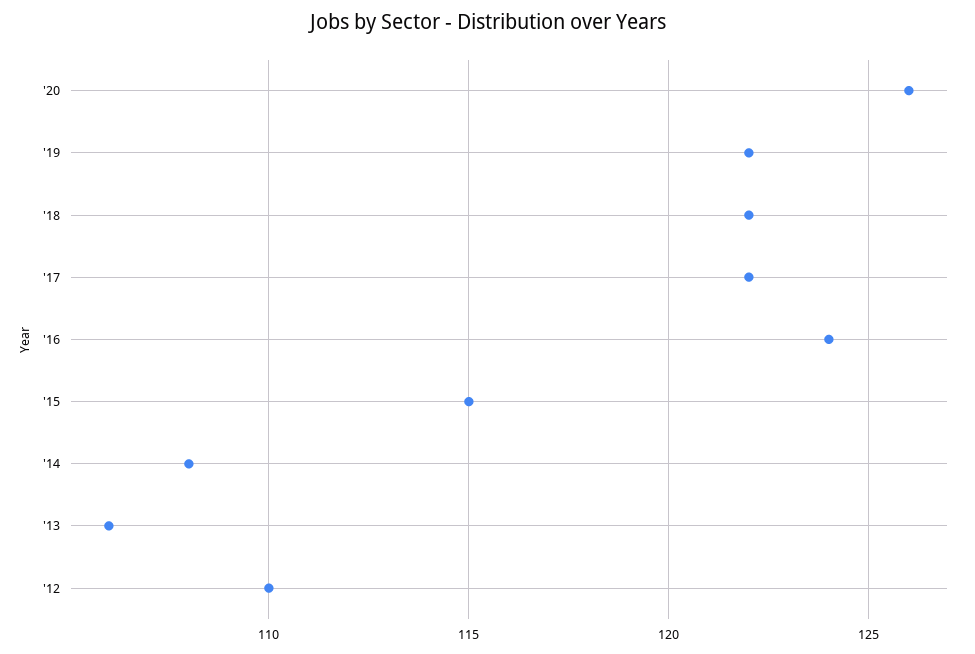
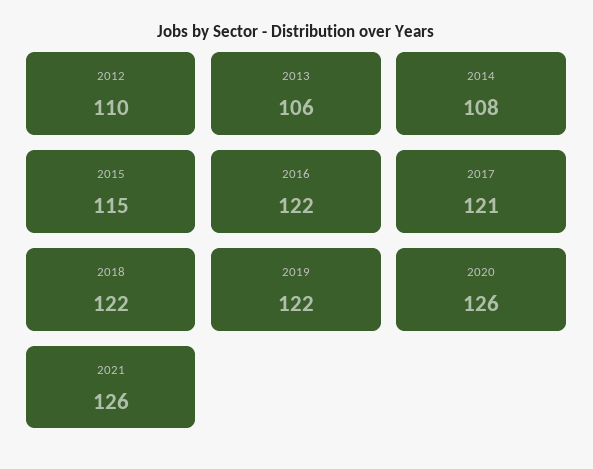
'17: 122 -> 121
'16: 124 -> 122
2021: none -> 126

